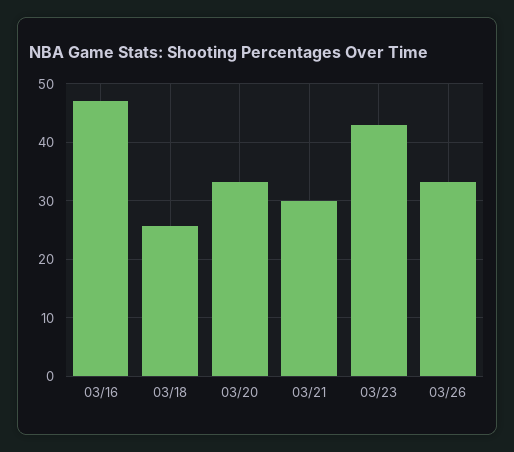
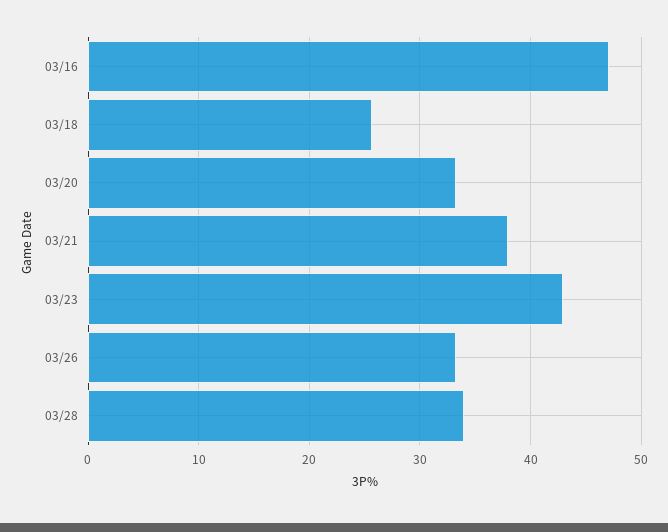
03/21: 30 -> 38
03/28: none -> 34

